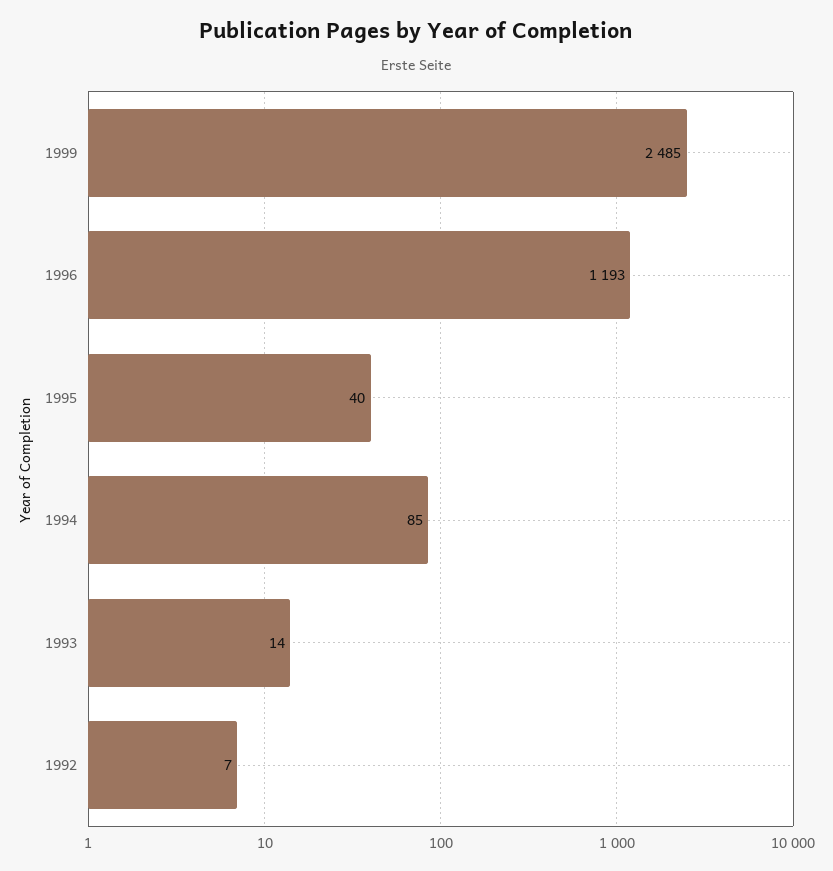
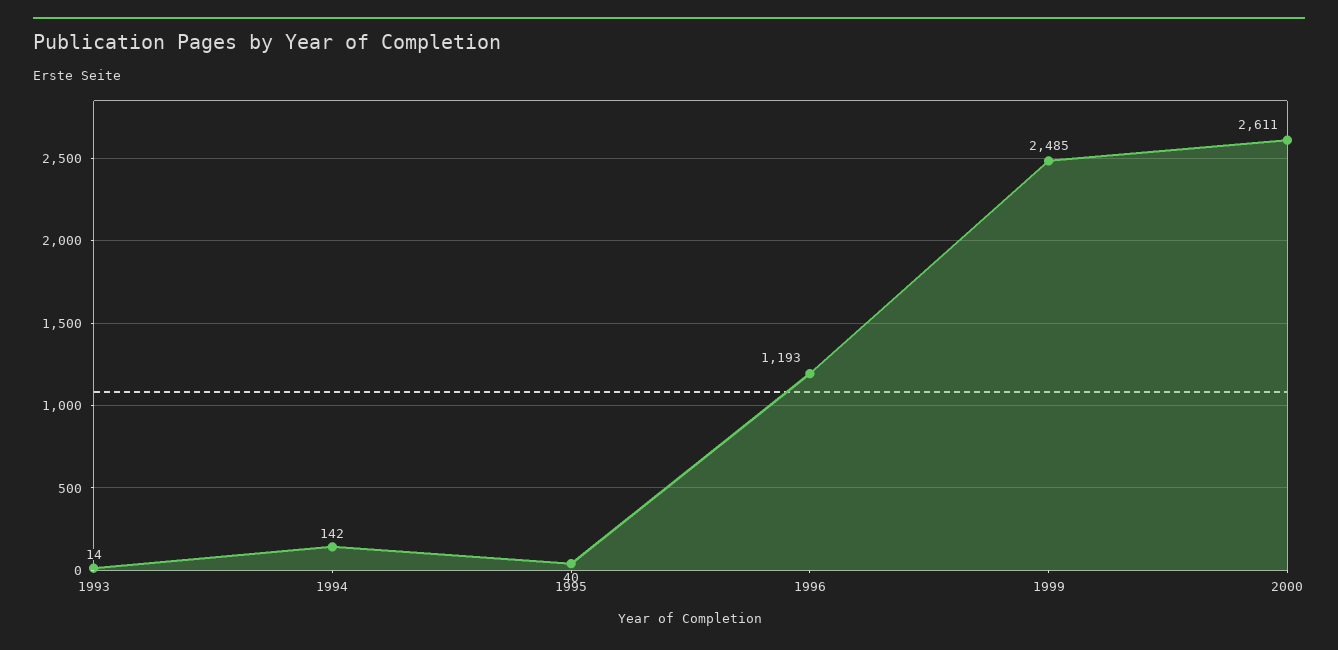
1994: 85 -> 142
1992: 7 -> none
2000: none -> 2611

